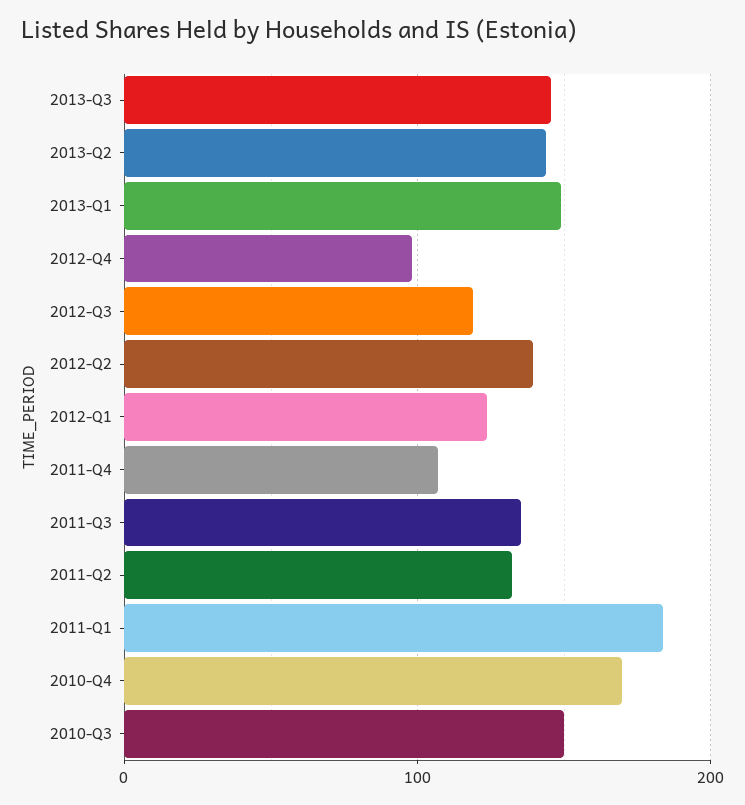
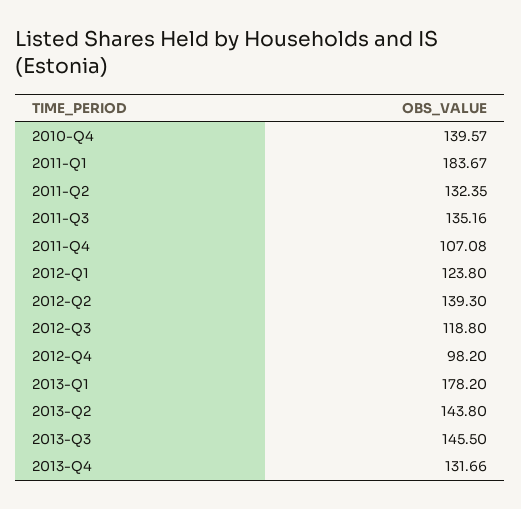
2013-Q1: 150 -> 178.2
2010-Q4: 170 -> 139.57
2010-Q3: 150 -> none
2013-Q4: none -> 131.66

